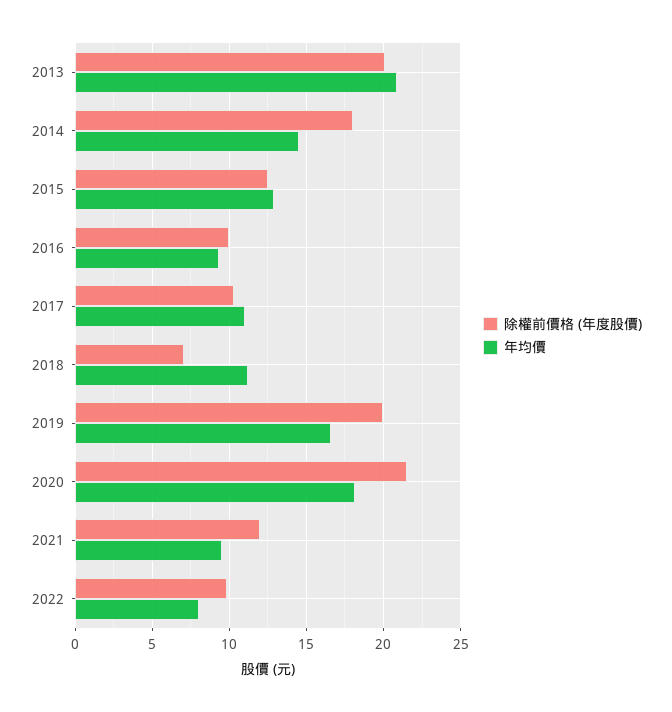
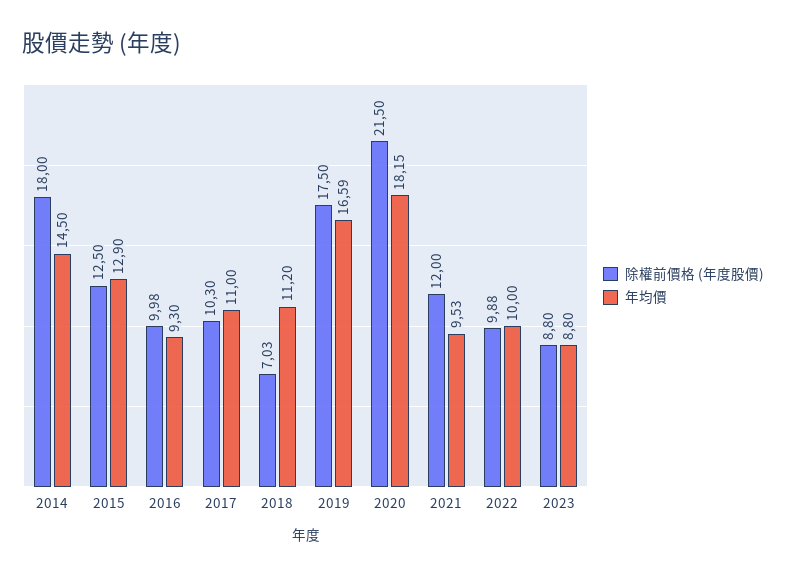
除權前價格 (年度股價), 2013: 20 -> none
年均價, 2013: 21 -> none
除權前價格 (年度股價), 2019: 20 -> 17.5
年均價, 2022: 8 -> 10
除權前價格 (年度股價), 2023: none -> 8.8
年均價, 2023: none -> 8.8

